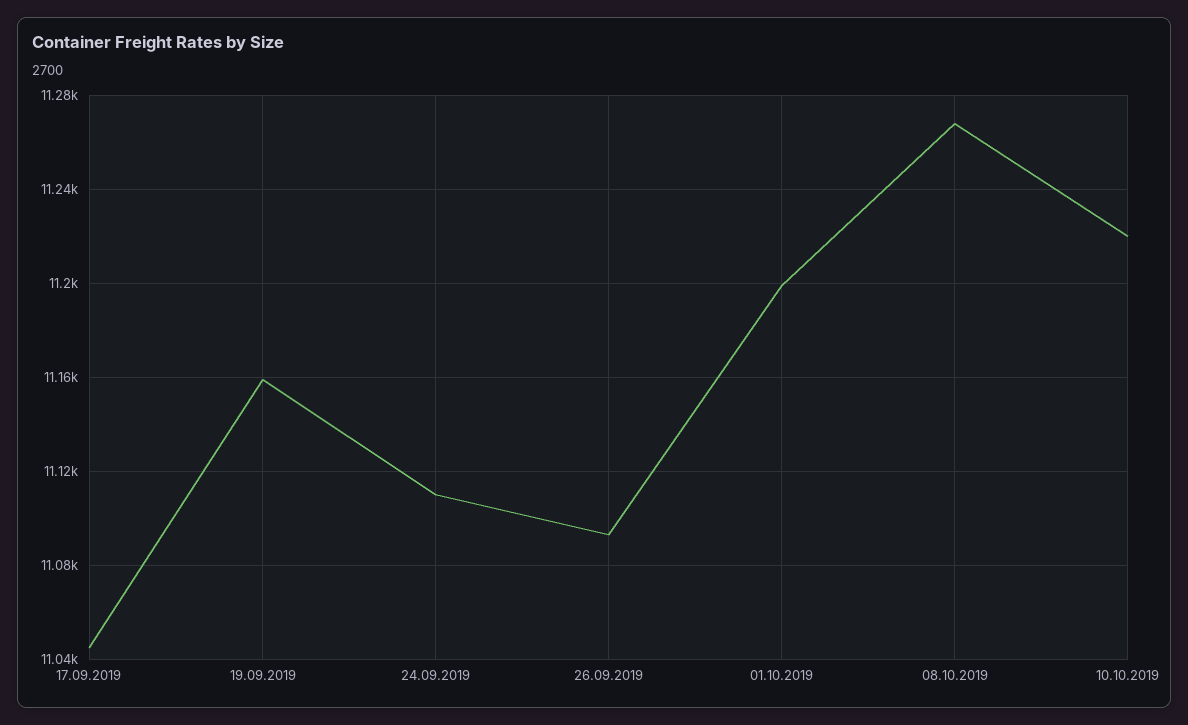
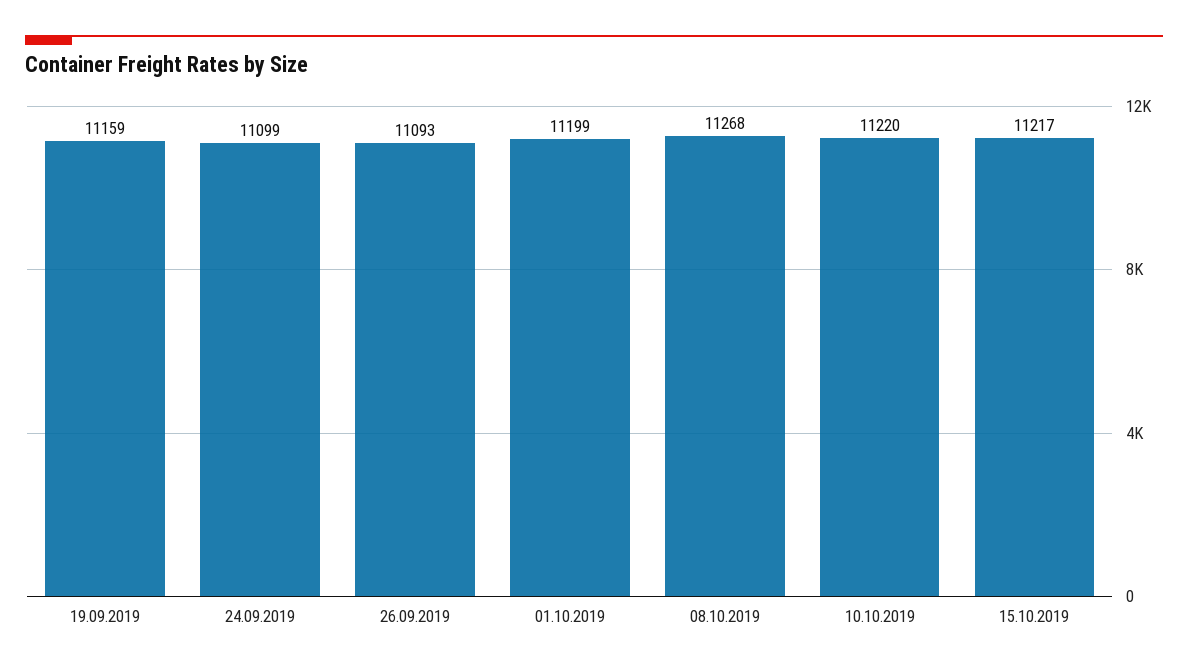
17.09.2019: 11045 -> none
24.09.2019: 11110 -> 11099
15.10.2019: none -> 11217

